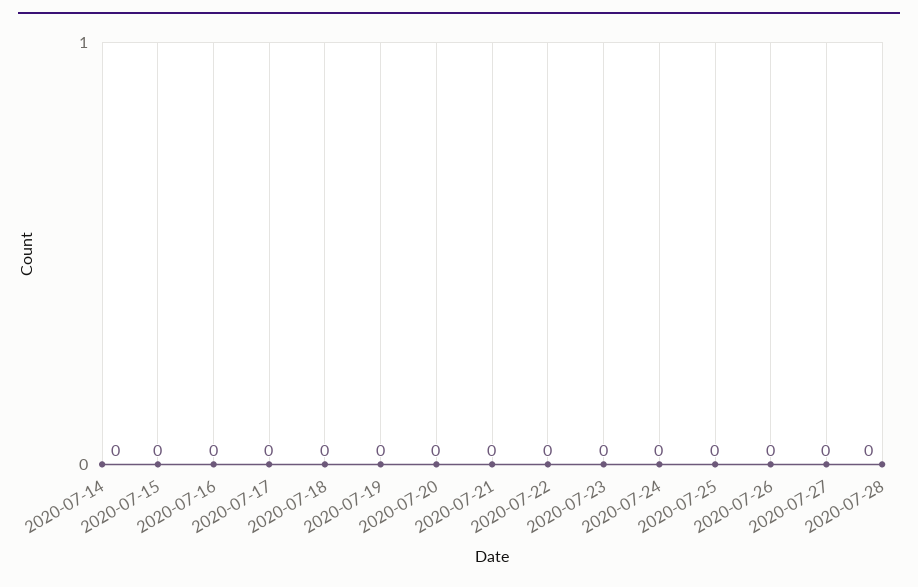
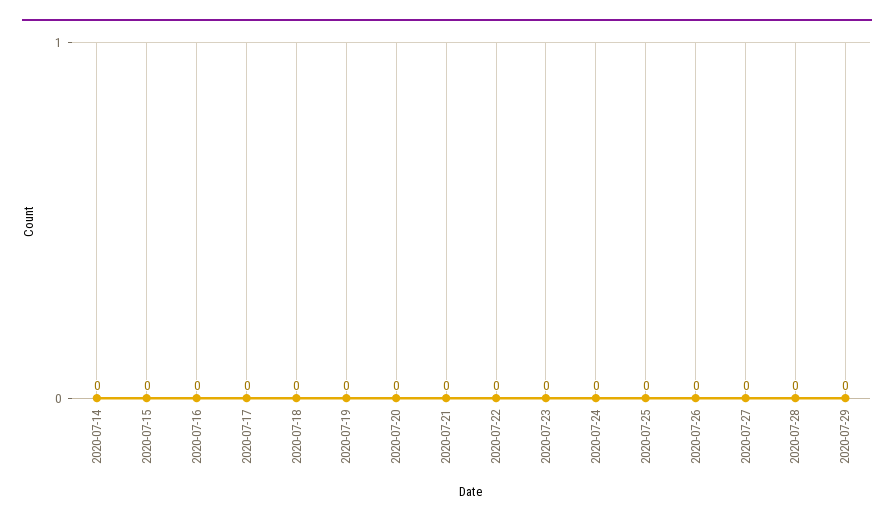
2020-07-29: none -> 0

